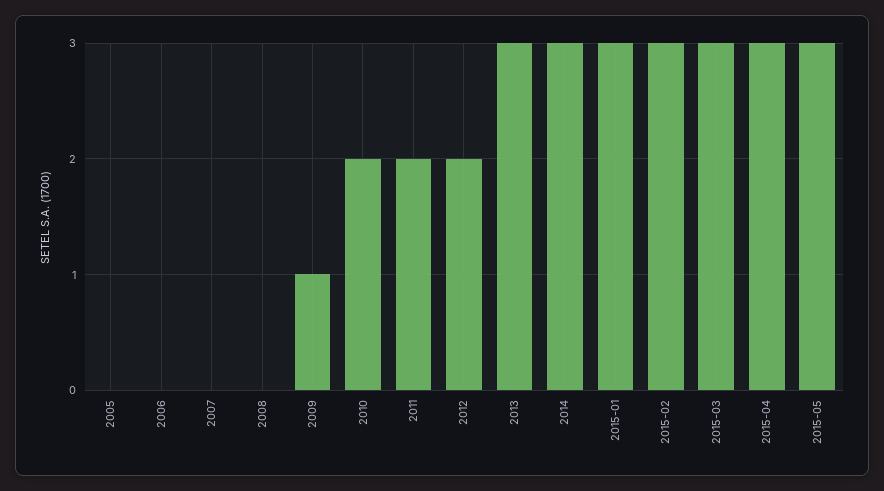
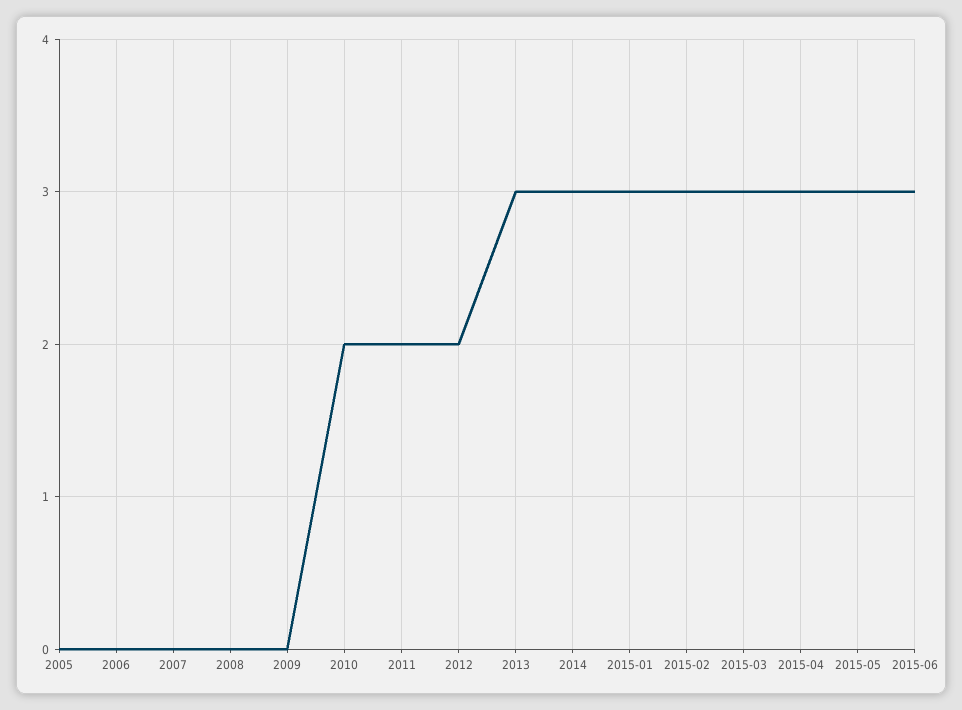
2009: 1 -> 0
2015-06: none -> 3

